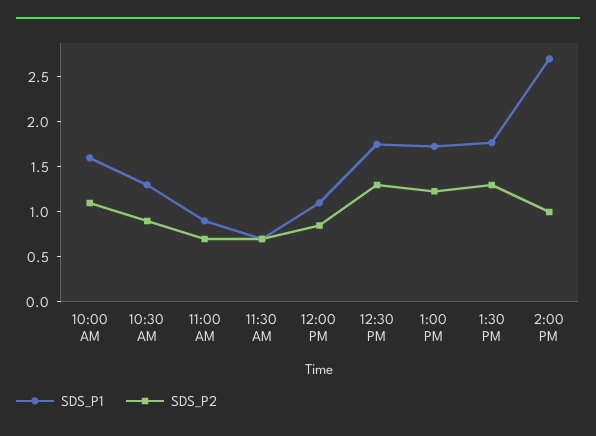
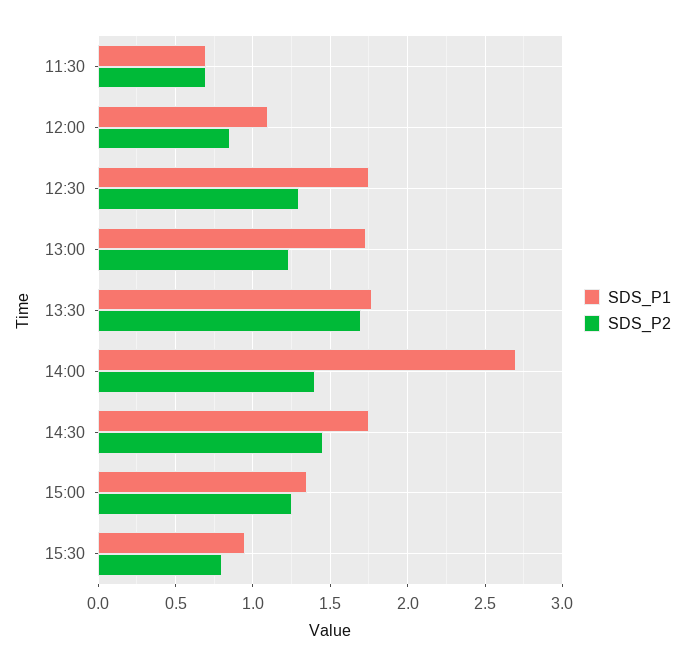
SDS_P1, 10:00 AM: 1.6 -> none
SDS_P2, 10:00 AM: 1.1 -> none
SDS_P1, 10:30 AM: 1.3 -> none
SDS_P2, 10:30 AM: 0.9 -> none
SDS_P1, 11:00 AM: 0.9 -> none
SDS_P2, 11:00 AM: 0.7 -> none
SDS_P2, 1:30 PM: 1.3 -> 1.7
SDS_P2, 2:00 PM: 1 -> 1.4
SDS_P1, 14:30: none -> 1.75
SDS_P2, 14:30: none -> 1.45
SDS_P1, 15:00: none -> 1.35
SDS_P2, 15:00: none -> 1.25
SDS_P1, 15:30: none -> 0.95
SDS_P2, 15:30: none -> 0.8

